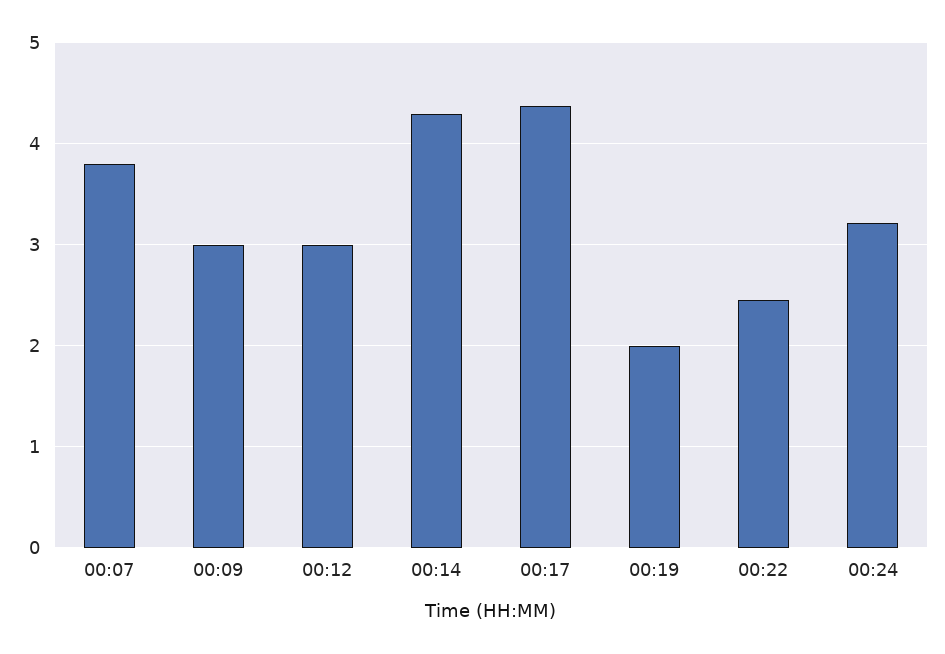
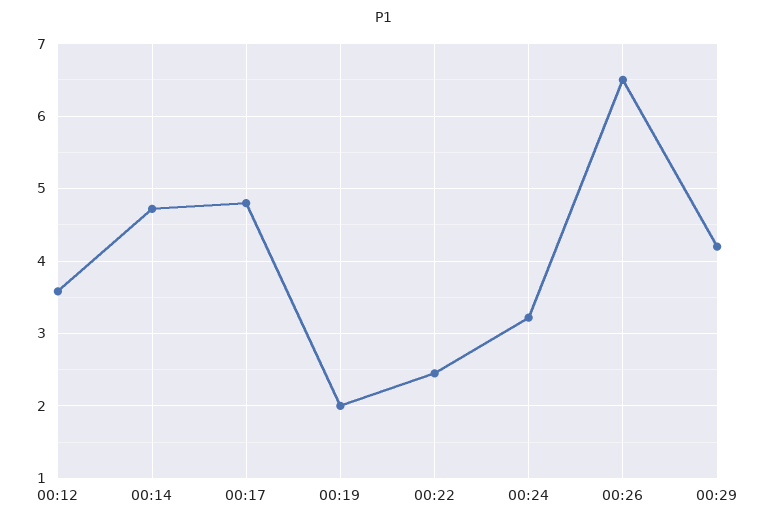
00:07: 3.8 -> none
00:09: 3 -> none
00:12: 3 -> 3.6
00:14: 4.3 -> 4.7
00:17: 4.4 -> 4.8
00:26: none -> 6.5
00:29: none -> 4.2

